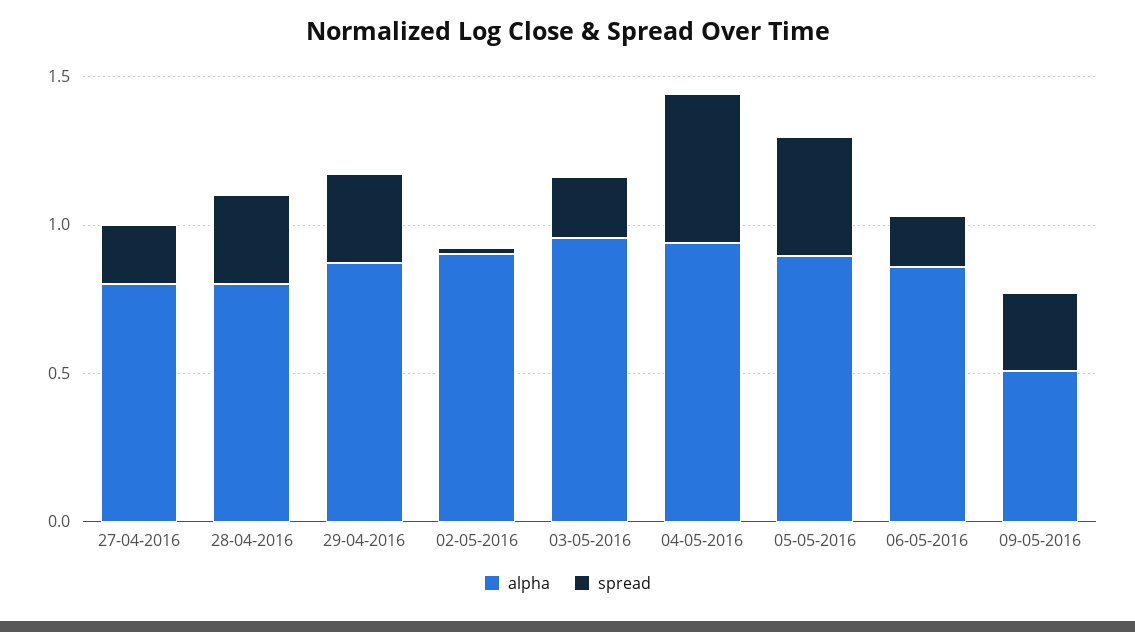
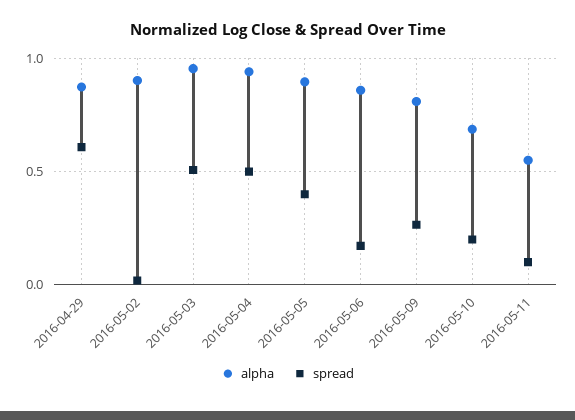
alpha, 27-04-2016: 0.8 -> none
spread, 27-04-2016: 0.2 -> none
alpha, 28-04-2016: 0.8 -> none
spread, 28-04-2016: 0.3 -> none
spread, 29-04-2016: 0.3 -> 0.6
spread, 03-05-2016: 0.2 -> 0.5
alpha, 09-05-2016: 0.5 -> 0.8
alpha, 2016-05-10: none -> 0.7
spread, 2016-05-10: none -> 0.2
alpha, 2016-05-11: none -> 0.55
spread, 2016-05-11: none -> 0.1

